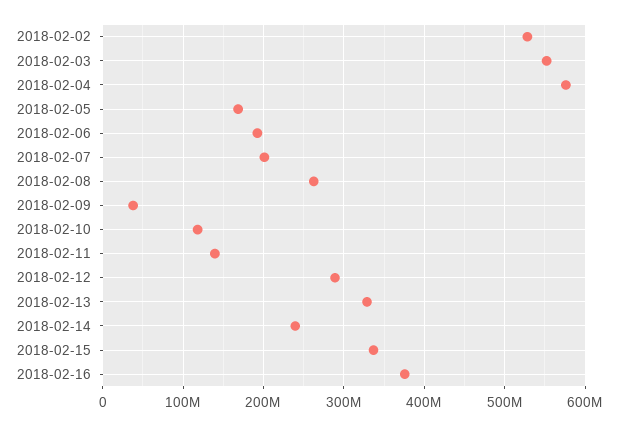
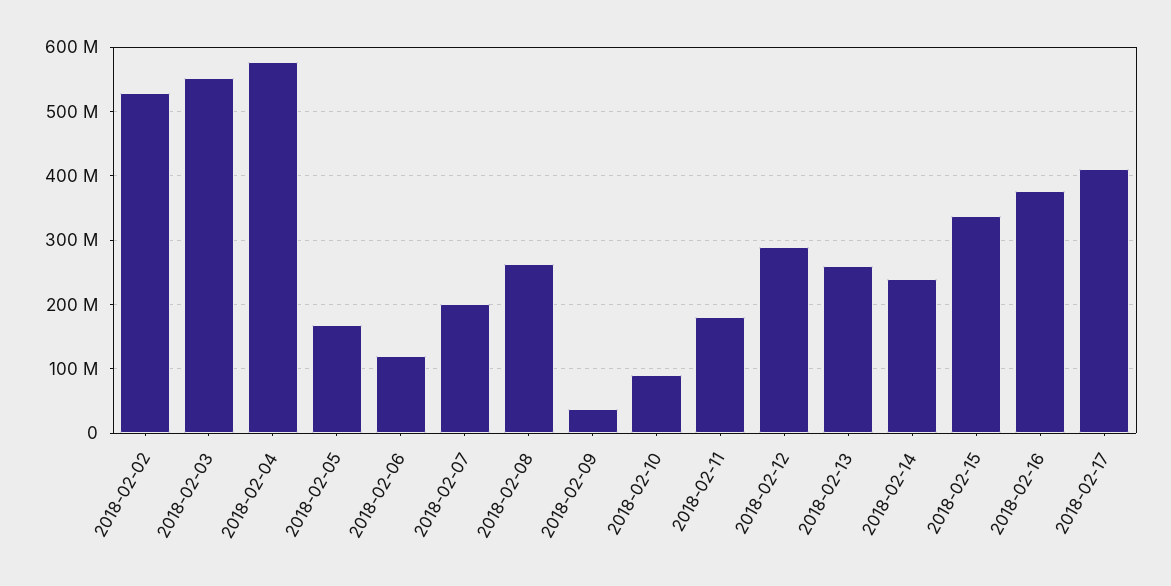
2018-02-06: 190000000 -> 120000000
2018-02-10: 120000000 -> 90000000
2018-02-11: 140000000 -> 180000000
2018-02-13: 330000000 -> 260000000
2018-02-17: none -> 410000000

